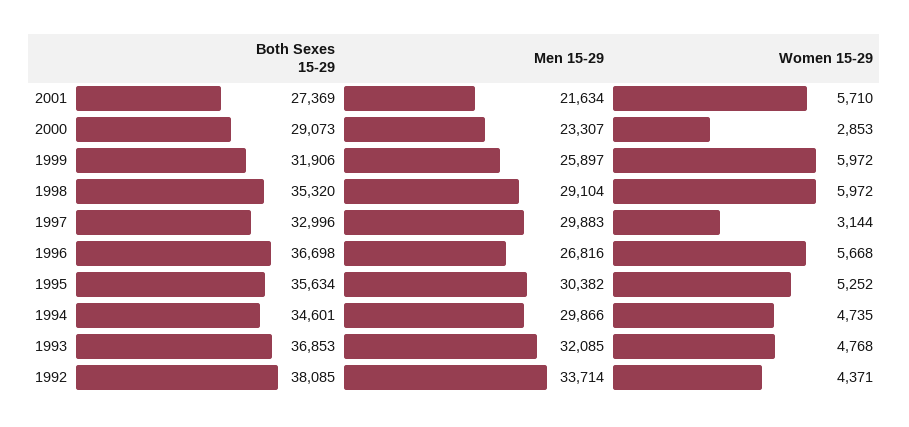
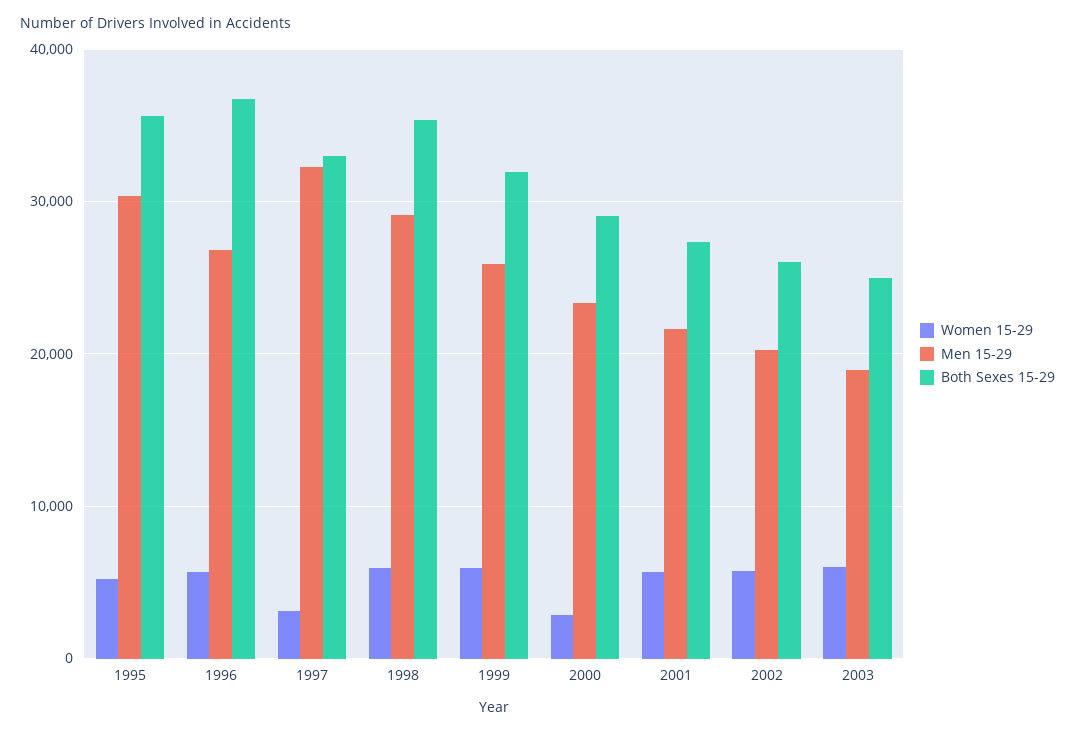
Men 15-29, 1997: 29883 -> 32000
Both Sexes 15-29, 1994: 34601 -> none
Men 15-29, 1994: 29866 -> none
Women 15-29, 1994: 4735 -> none
Both Sexes 15-29, 1993: 36853 -> none
Men 15-29, 1993: 32085 -> none
Women 15-29, 1993: 4768 -> none
Both Sexes 15-29, 1992: 38085 -> none
Men 15-29, 1992: 33714 -> none
Women 15-29, 1992: 4371 -> none
Women 15-29, 2002: none -> 6000
Men 15-29, 2002: none -> 20000
Both Sexes 15-29, 2002: none -> 26000
Women 15-29, 2003: none -> 6000
Men 15-29, 2003: none -> 19000
Both Sexes 15-29, 2003: none -> 25000

